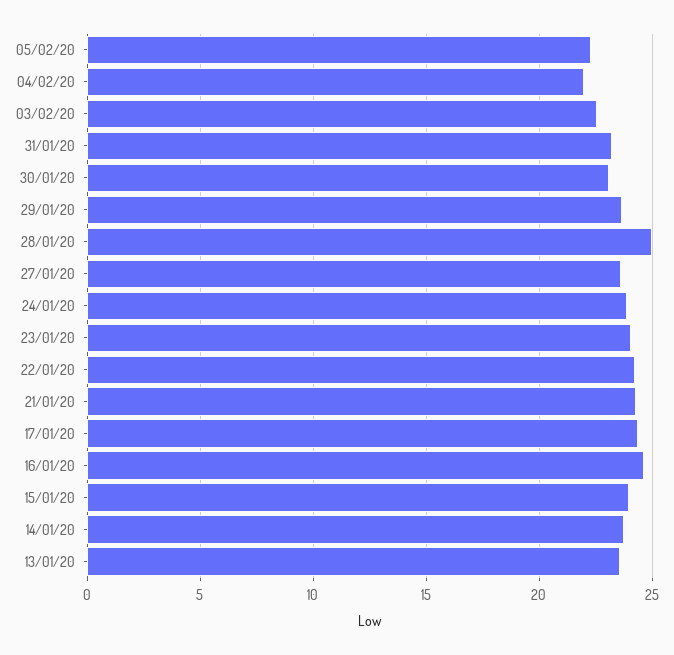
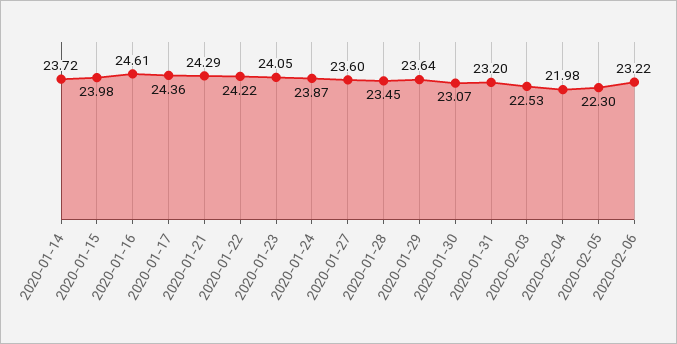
28/01/20: 25 -> 23.45
13/01/20: 23.5 -> none
2020-02-06: none -> 23.22

